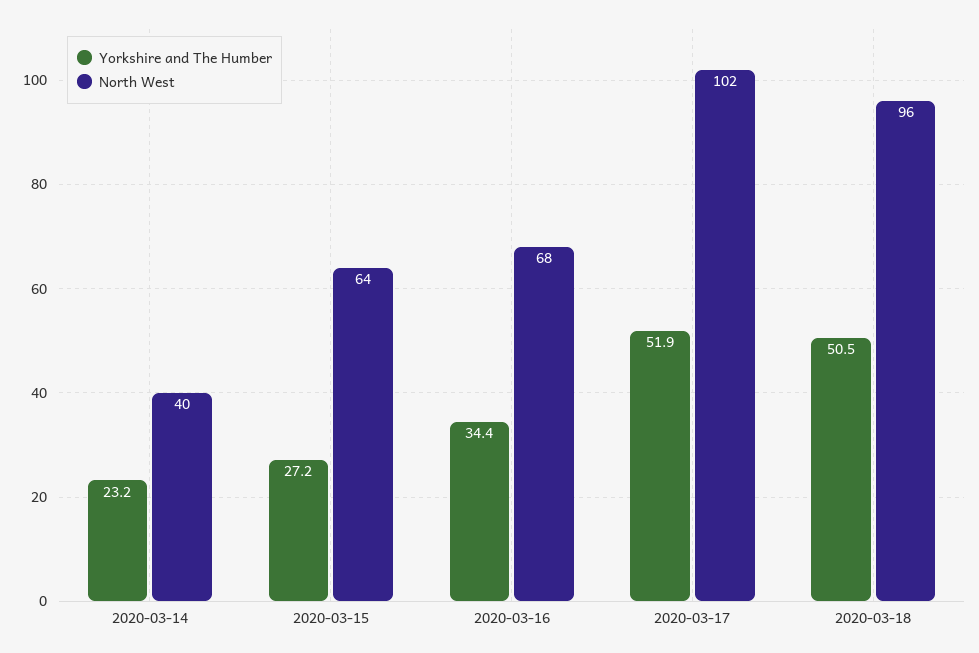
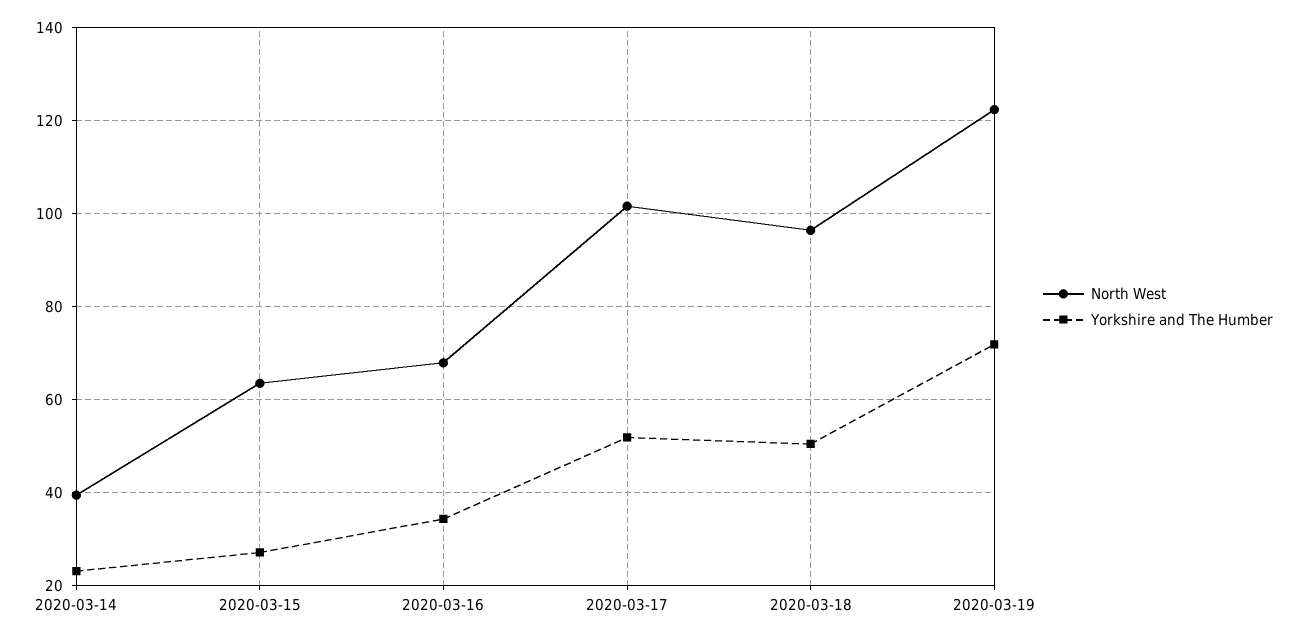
North West, 2020-03-19: none -> 122
Yorkshire and The Humber, 2020-03-19: none -> 72

